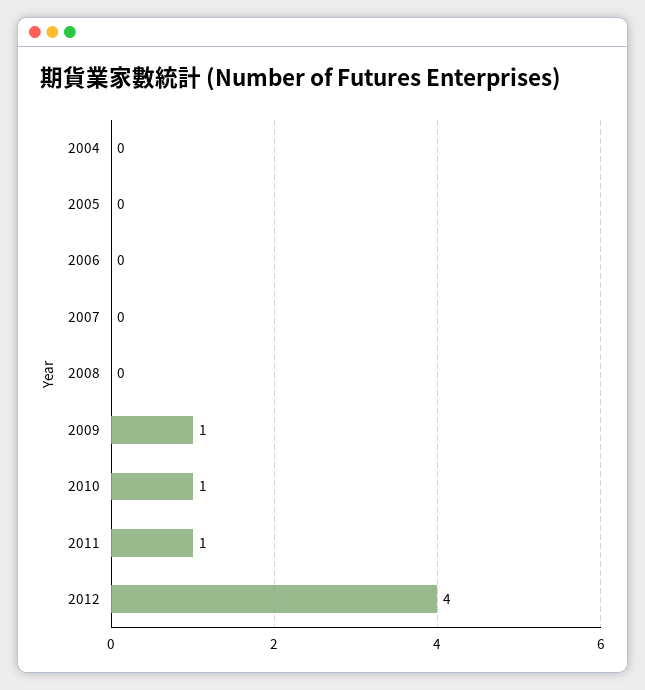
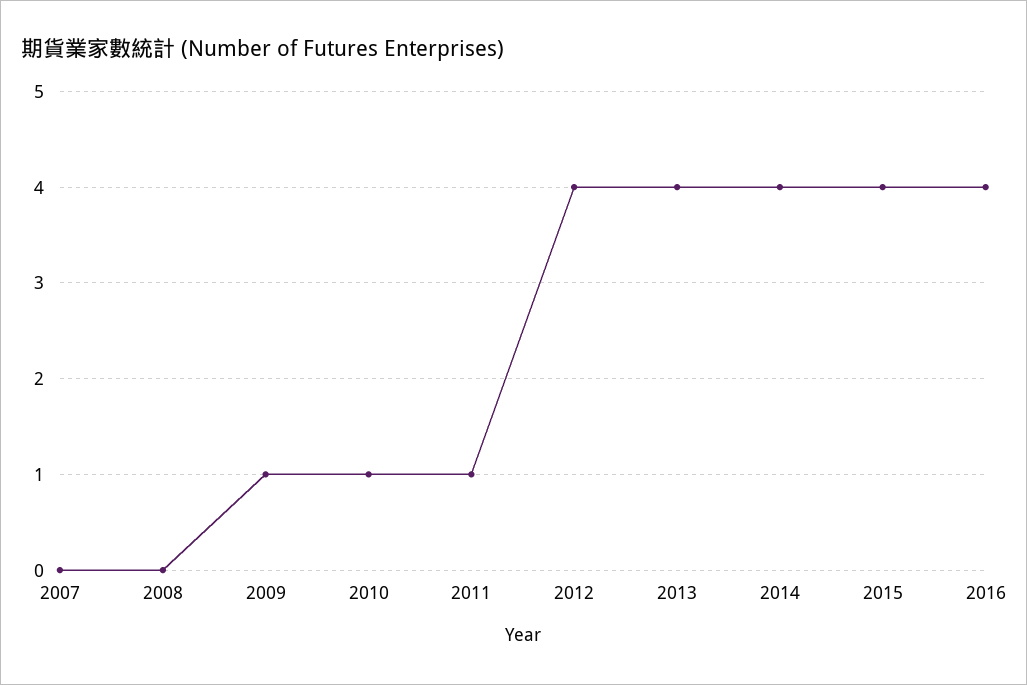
2004: 0 -> none
2005: 0 -> none
2006: 0 -> none
2013: none -> 4
2014: none -> 4
2015: none -> 4
2016: none -> 4

